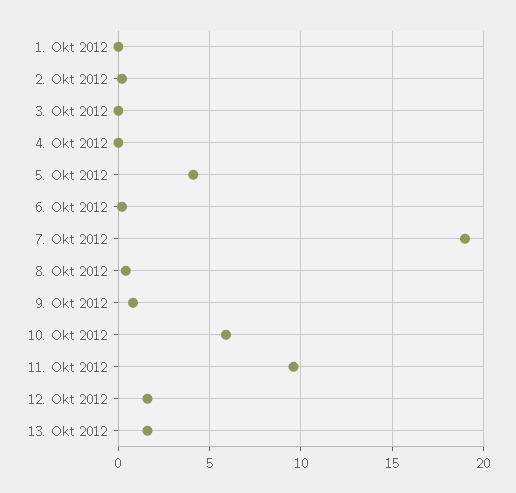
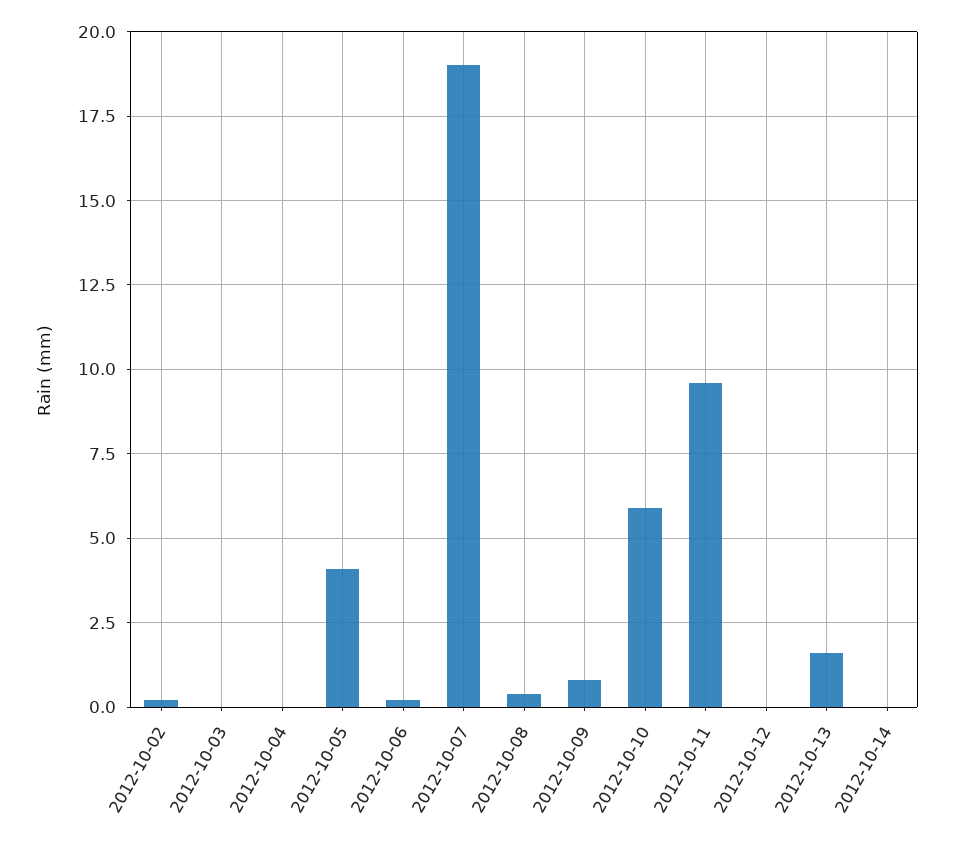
1. Okt 2012: 0 -> none
12. Okt 2012: 1.5 -> 0
2012-10-14: none -> 0

